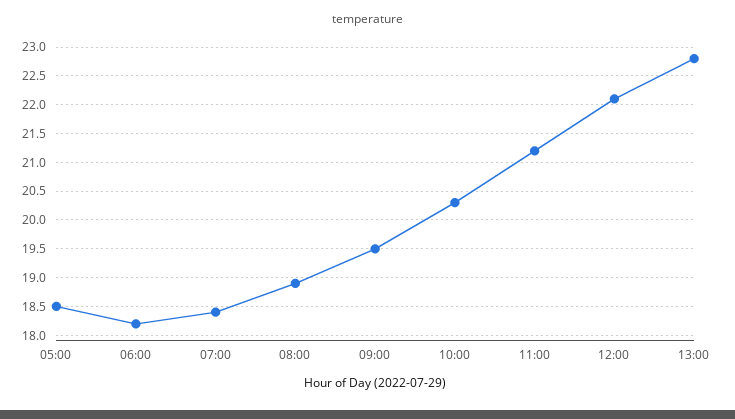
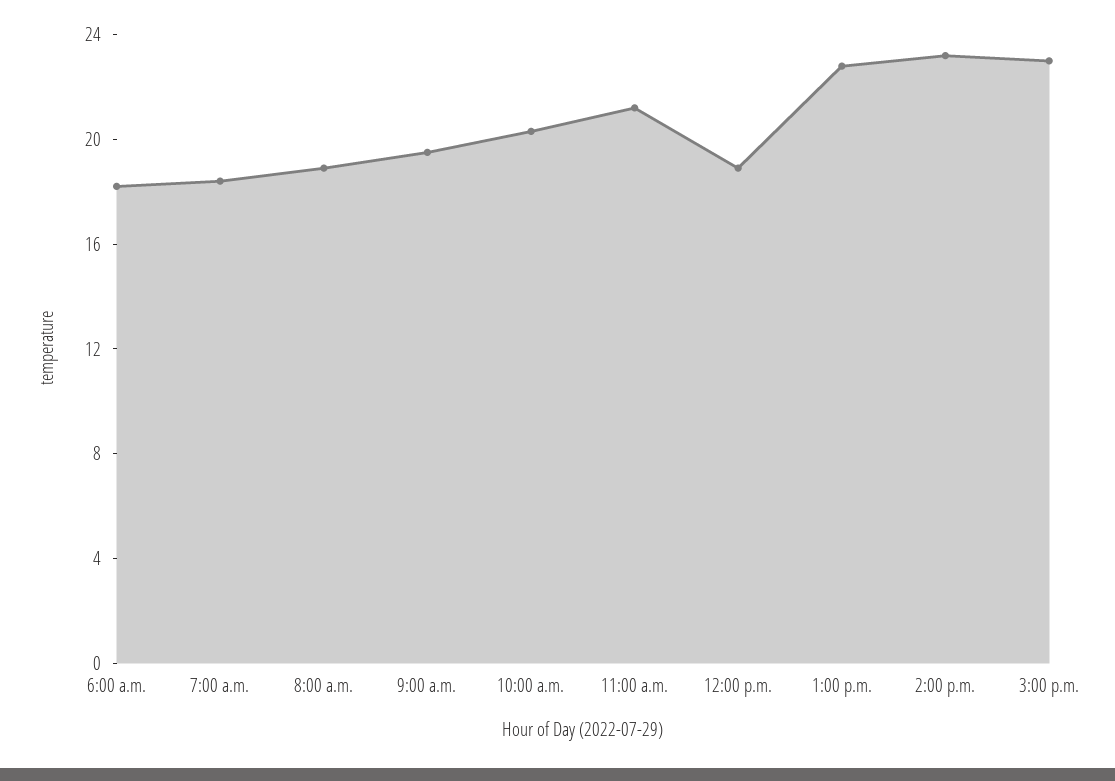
05:00: 18.5 -> none
12:00: 22 -> 19
2:00 p.m.: none -> 23
3:00 p.m.: none -> 23

